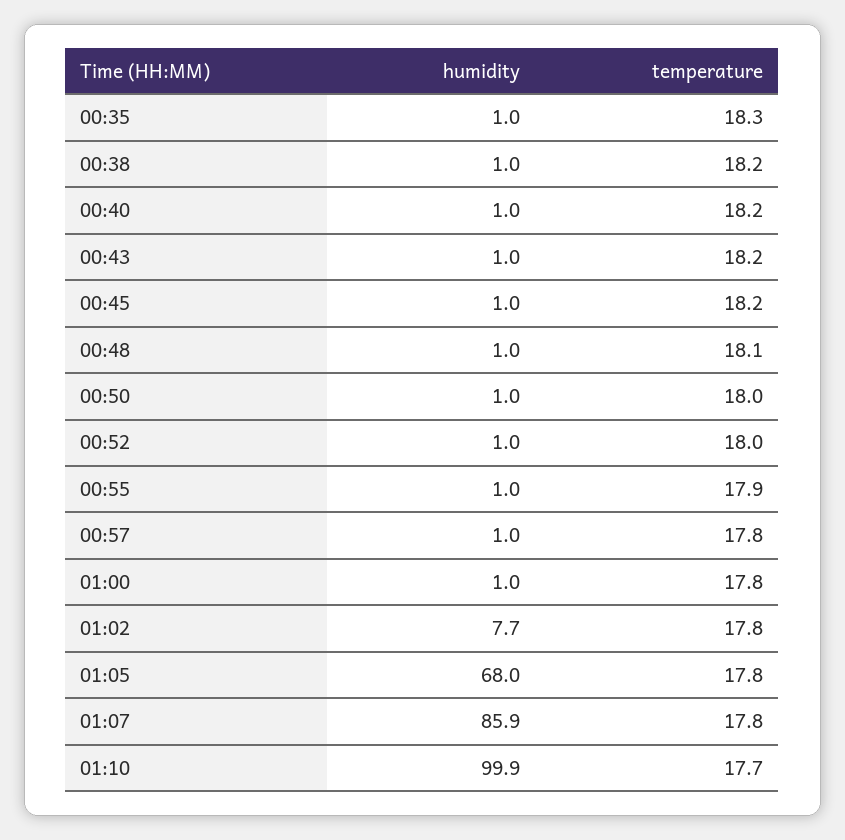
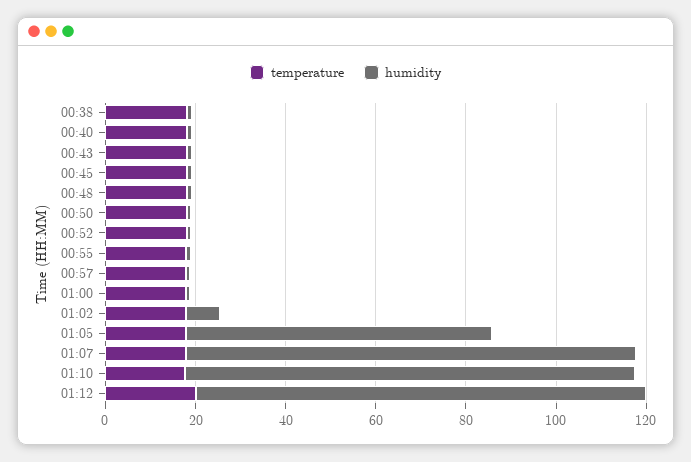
humidity, 00:35: 1 -> none
temperature, 00:35: 18.3 -> none
humidity, 01:07: 85.9 -> 100
temperature, 01:12: none -> 20
humidity, 01:12: none -> 100

